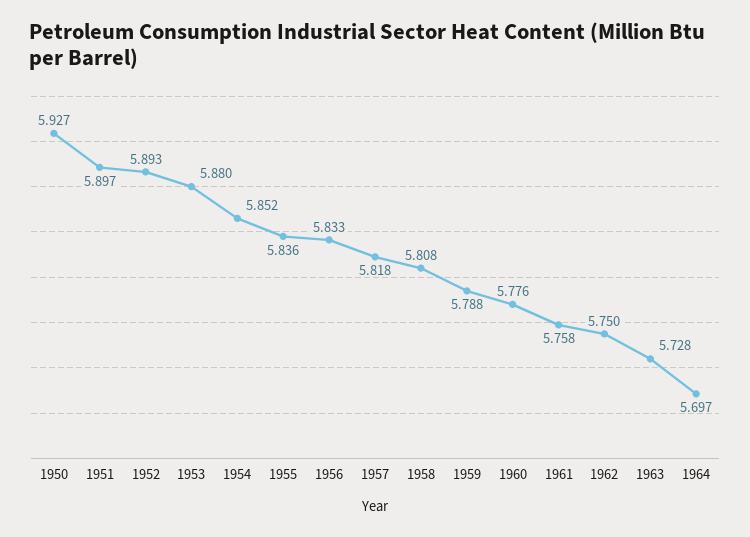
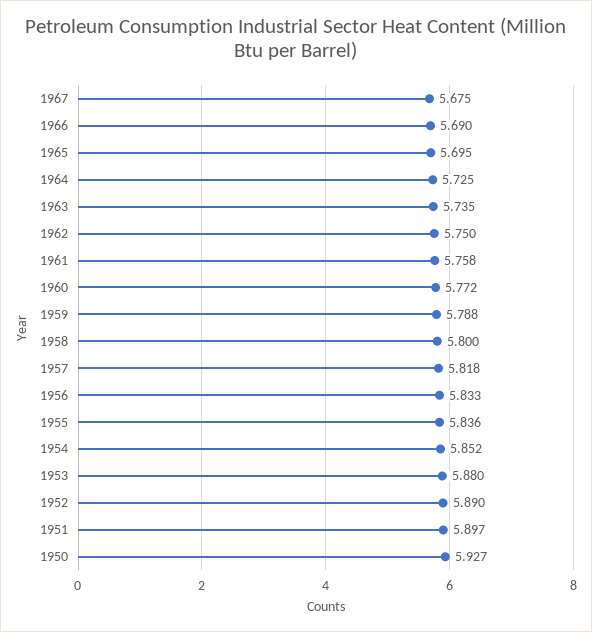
1952: 5.893 -> 5.89
1958: 5.808 -> 5.8
1960: 5.776 -> 5.772
1963: 5.728 -> 5.735
1964: 5.697 -> 5.725
1967: none -> 5.675
1966: none -> 5.69
1965: none -> 5.695

